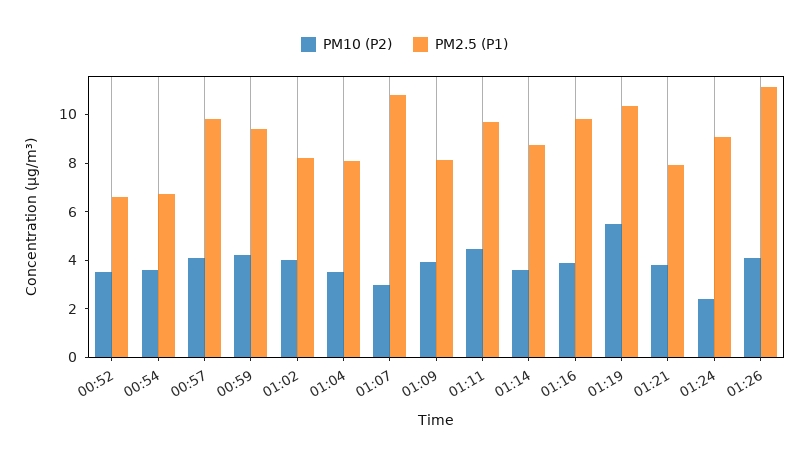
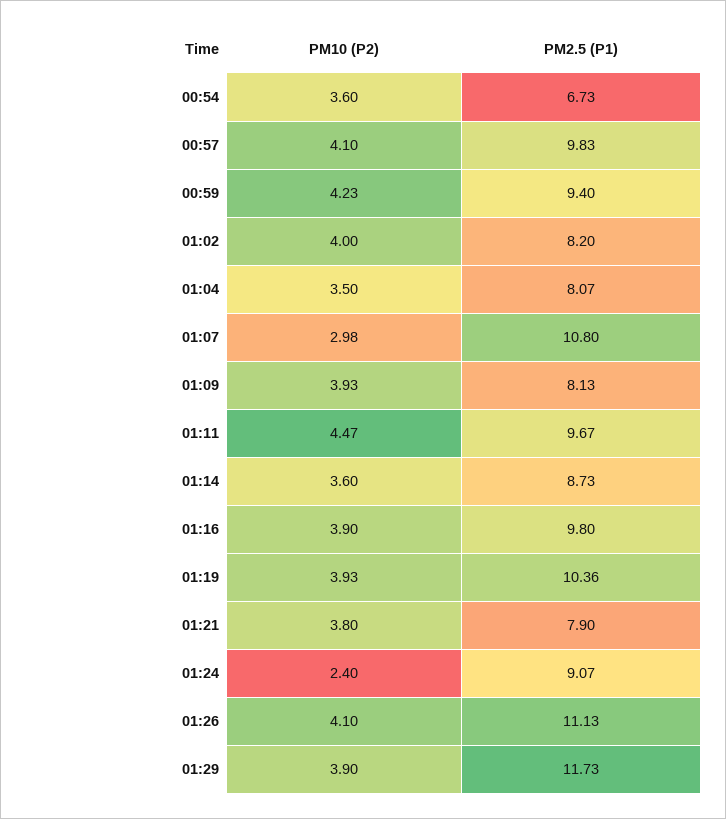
PM10 (P2), 00:52: 3.5 -> none
PM2.5 (P1), 00:52: 6.5 -> none
PM10 (P2), 01:19: 5.5 -> 3.93
PM10 (P2), 01:29: none -> 3.9
PM2.5 (P1), 01:29: none -> 11.73

